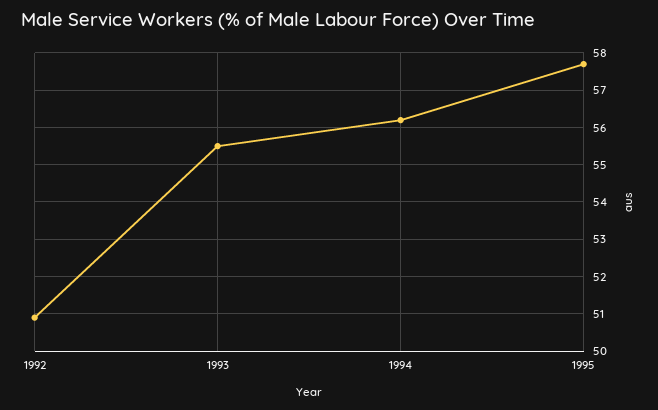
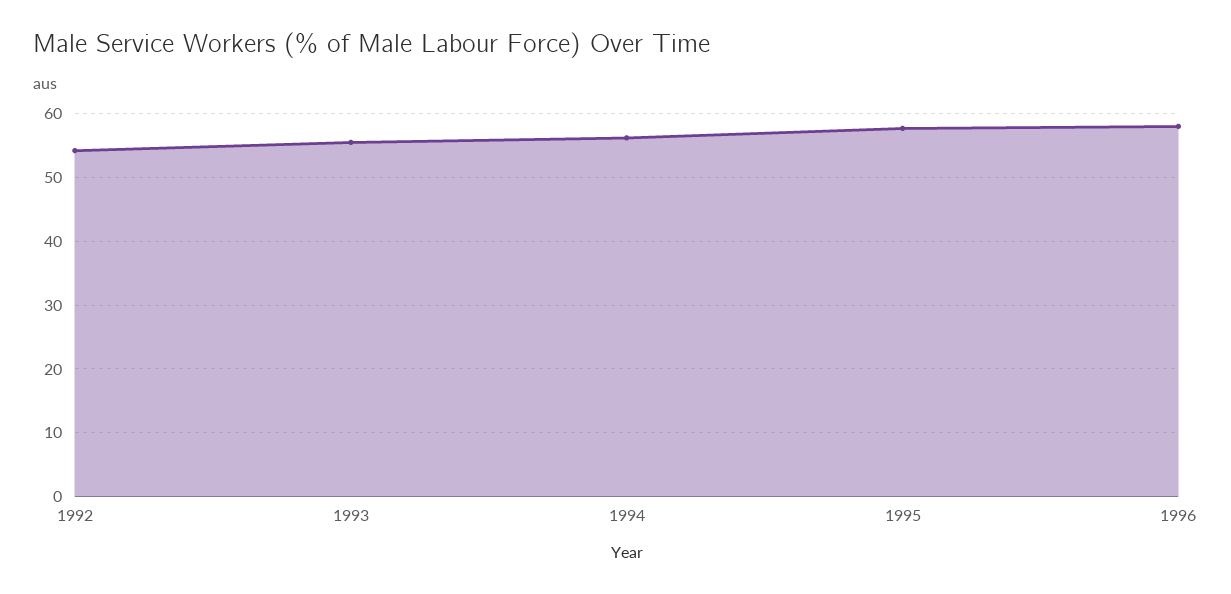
1992: 51 -> 54
1996: none -> 58

